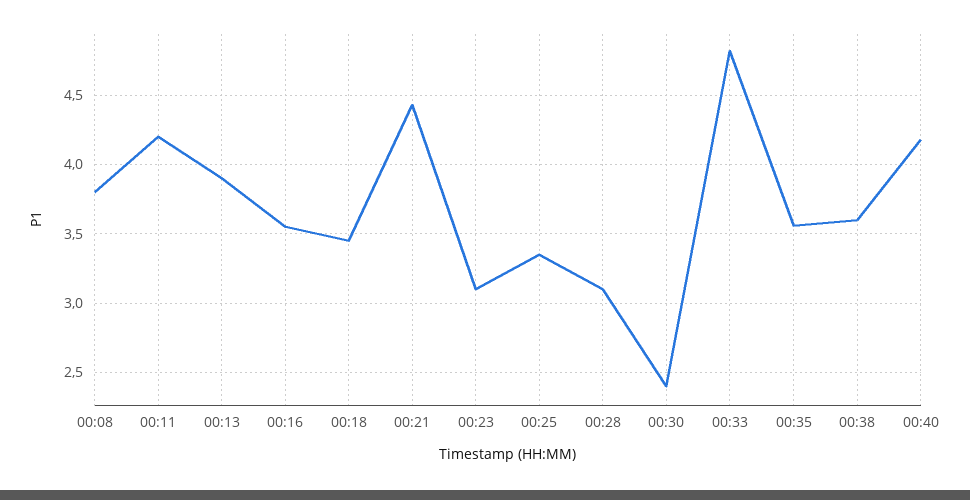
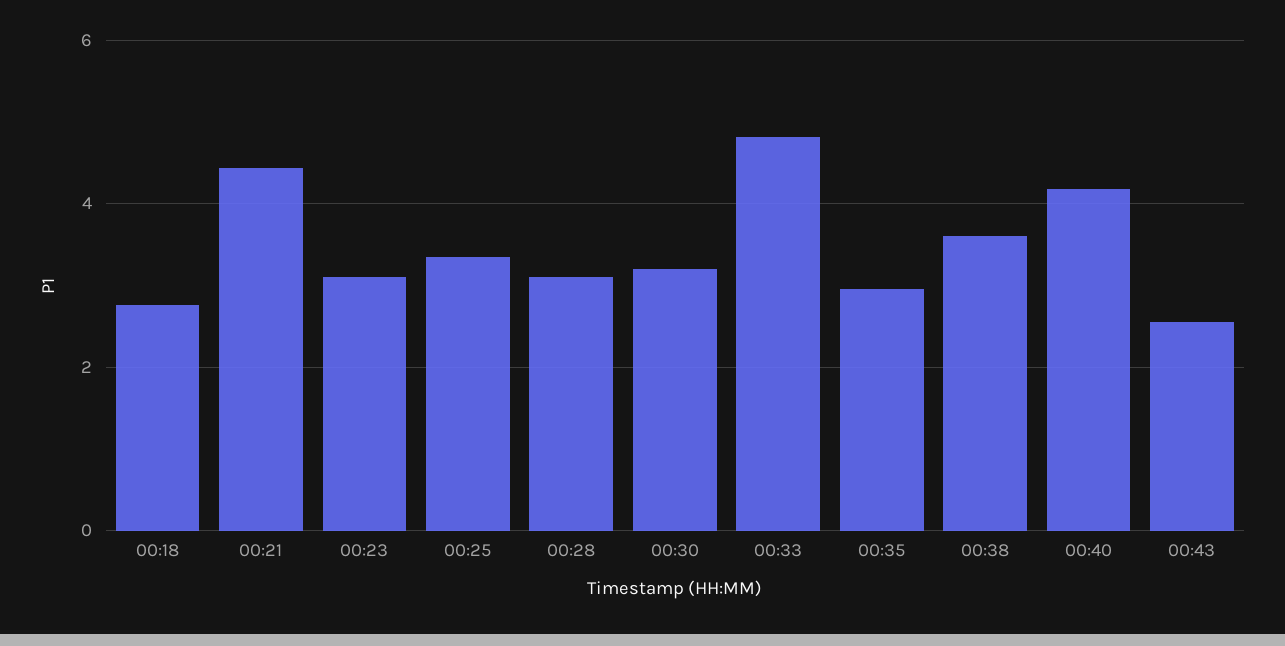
00:08: 3.8 -> none
00:11: 4.2 -> none
00:13: 3.9 -> none
00:16: 3.55 -> none
00:18: 3.45 -> 2.8
00:30: 2.4 -> 3.2
00:35: 3.55 -> 3
00:43: none -> 2.6

